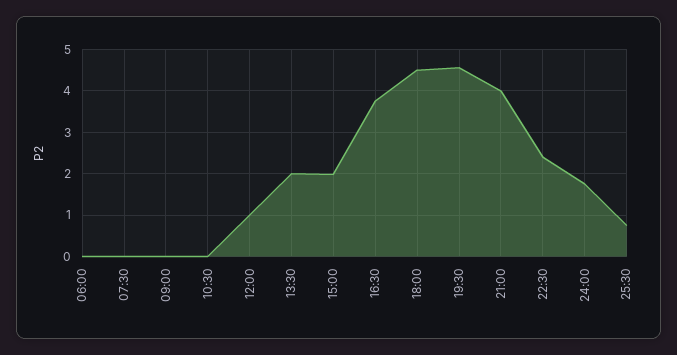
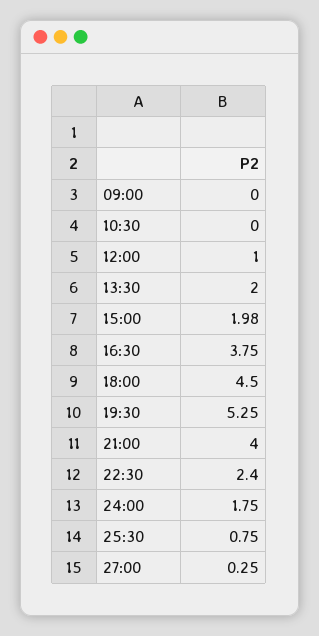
06:00: 0 -> none
07:30: 0 -> none
19:30: 4.6 -> 5.25
27:00: none -> 0.25

